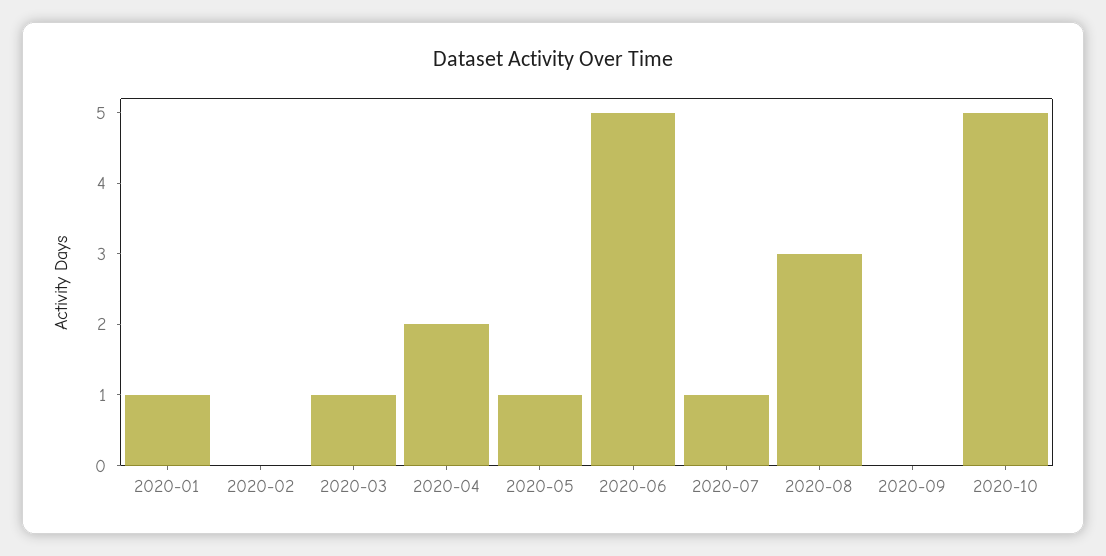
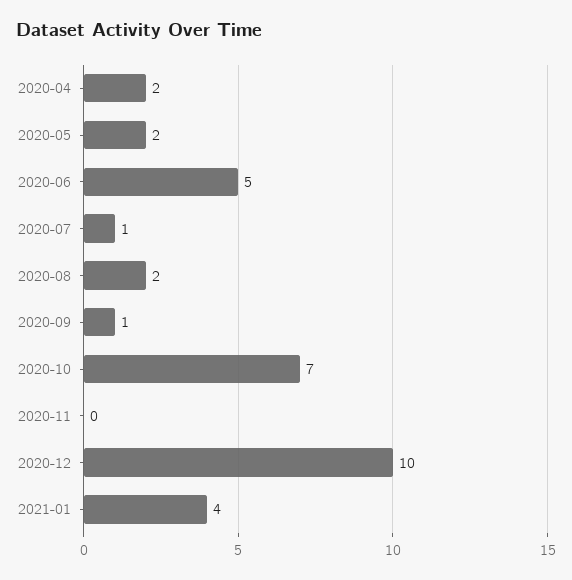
2020-01: 1 -> none
2020-02: 0 -> none
2020-03: 1 -> none
2020-05: 1 -> 2
2020-08: 3 -> 2
2020-09: 0 -> 1
2020-10: 5 -> 7
2020-11: none -> 0
2020-12: none -> 10
2021-01: none -> 4

